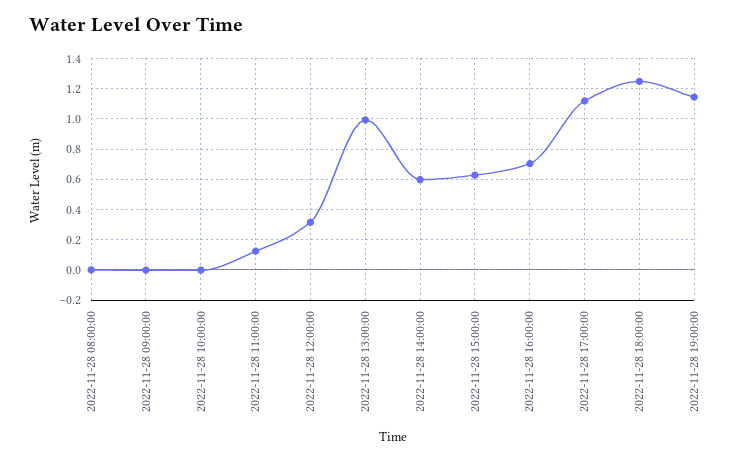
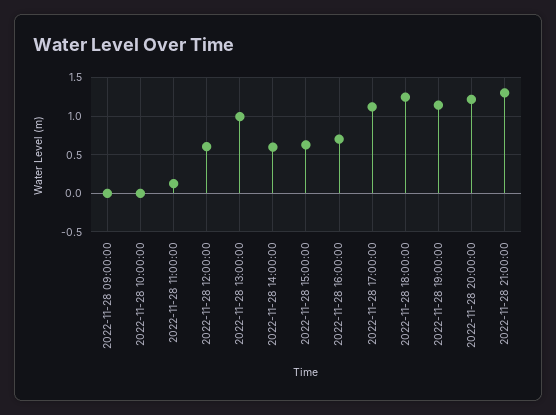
2022-11-28 08:00:00: 0 -> none
2022-11-28 12:00:00: 0.3 -> 0.6
2022-11-28 20:00:00: none -> 1.2
2022-11-28 21:00:00: none -> 1.3

